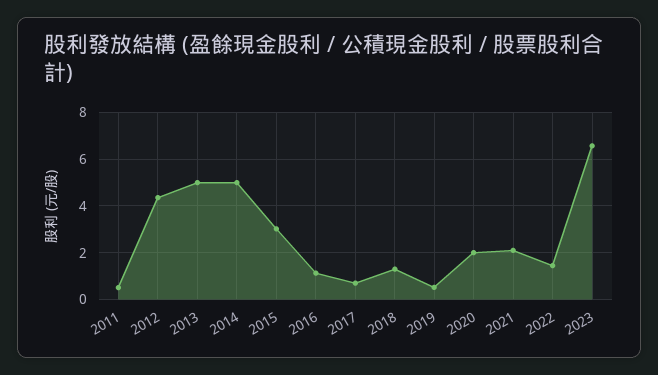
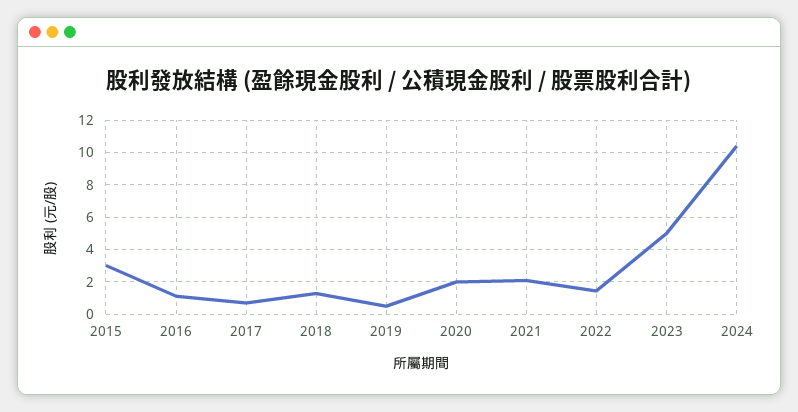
2011: 0.5 -> none
2012: 4.5 -> none
2013: 5 -> none
2014: 5 -> none
2023: 6.5 -> 5
2024: none -> 10.5

